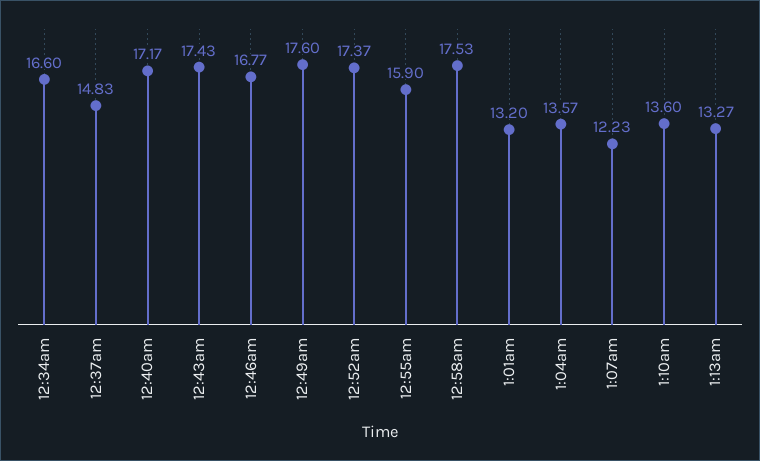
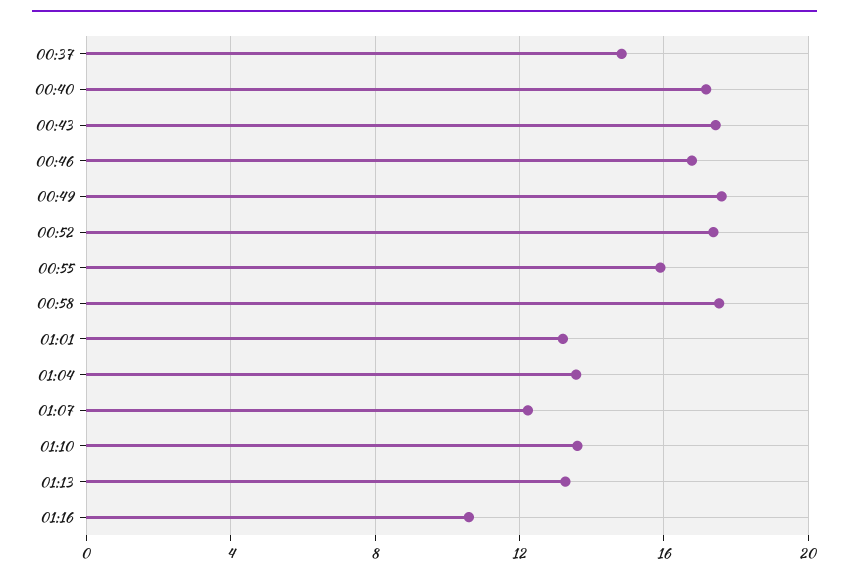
12:34am: 16.6 -> none
01:16: none -> 10.5

